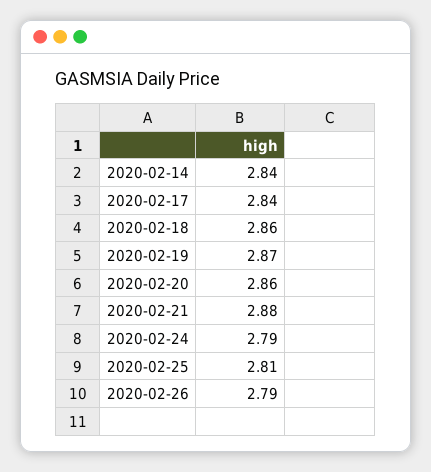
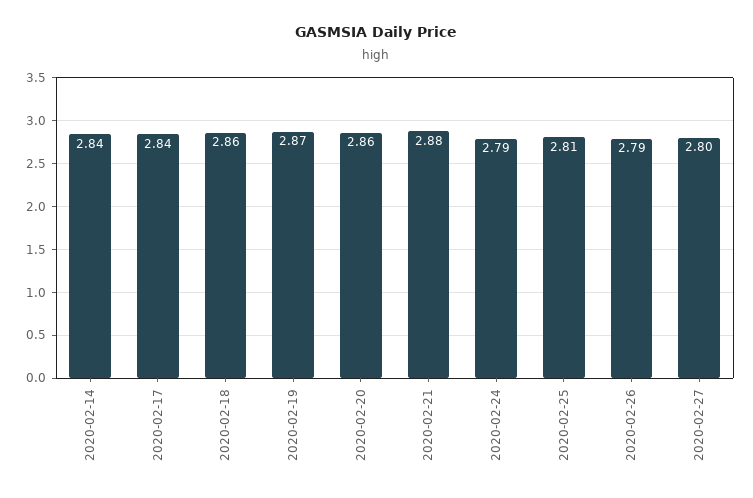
2020-02-27: none -> 2.8

